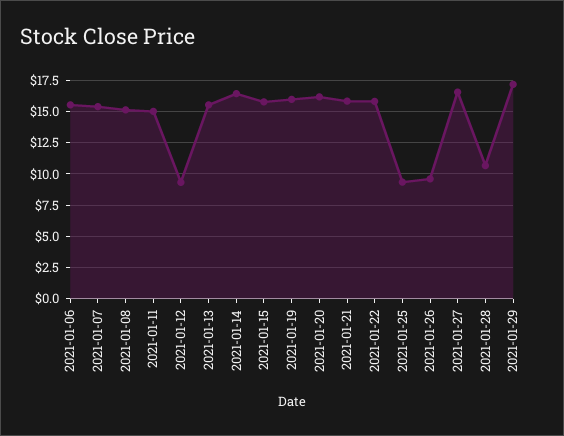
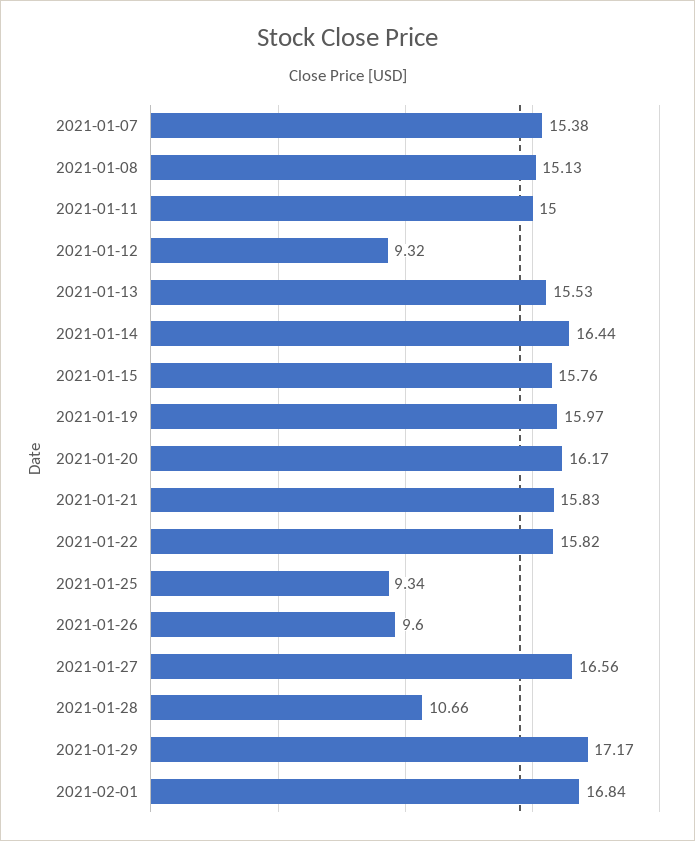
2021-01-06: 15.5 -> none
2021-02-01: none -> 16.84

